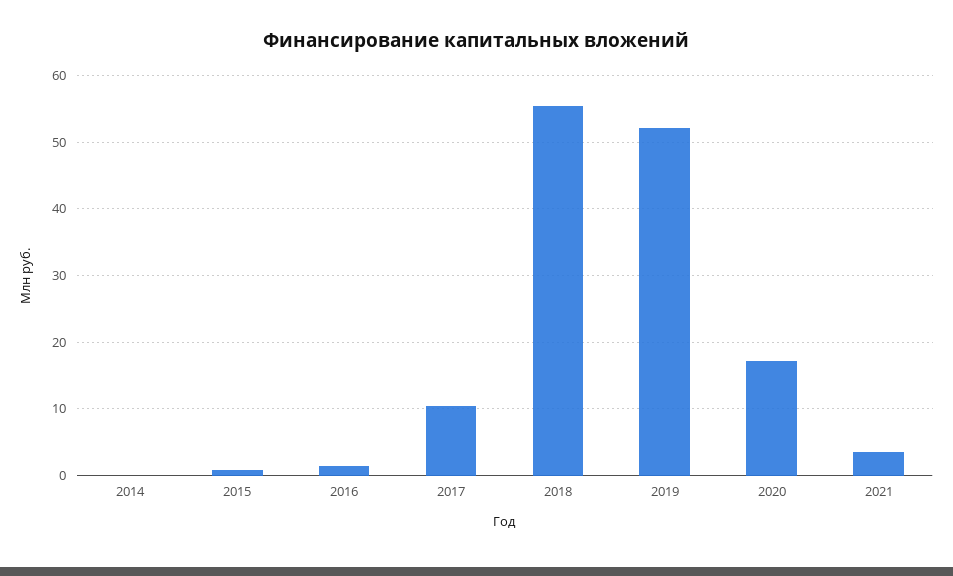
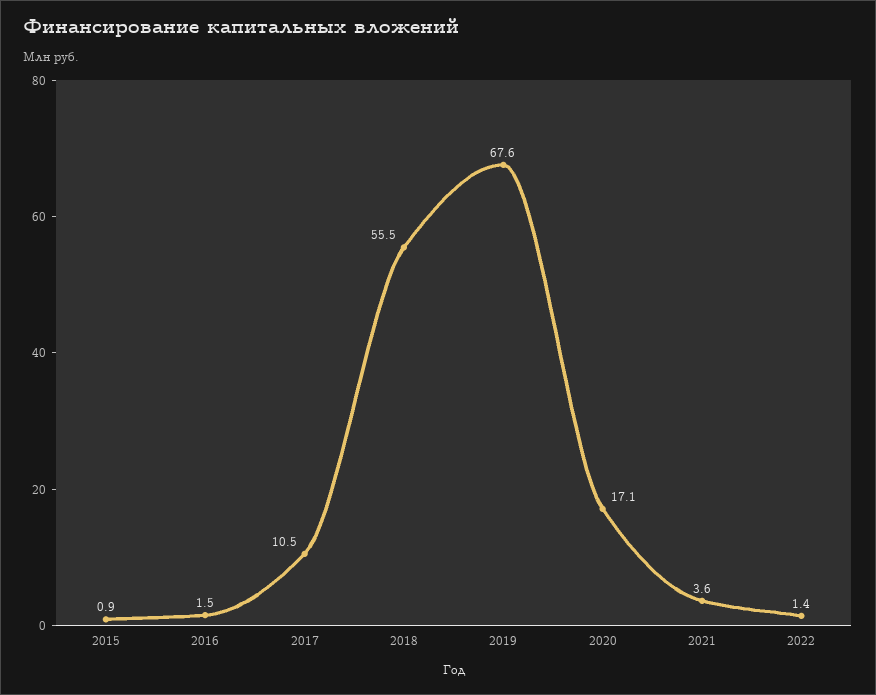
2014: 0 -> none
2019: 52 -> 67.6
2022: none -> 1.4

